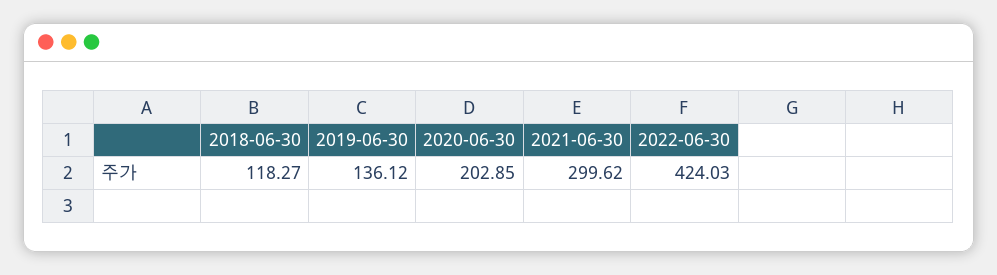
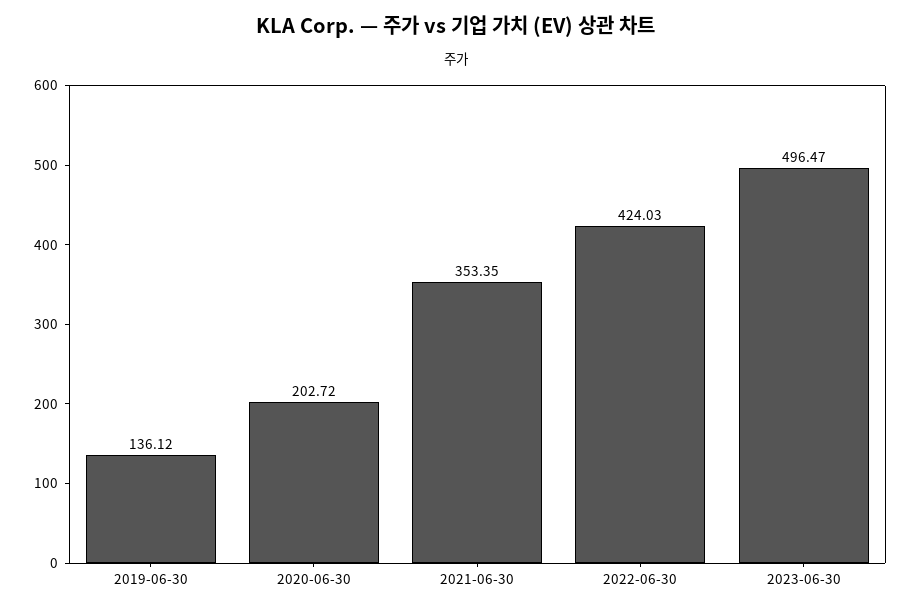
2018-06-30: 118.27 -> none
2020-06-30: 202.85 -> 202.72
2021-06-30: 299.62 -> 353.35
2023-06-30: none -> 496.47

